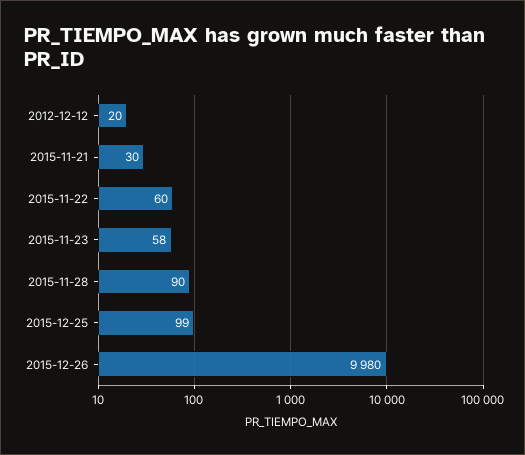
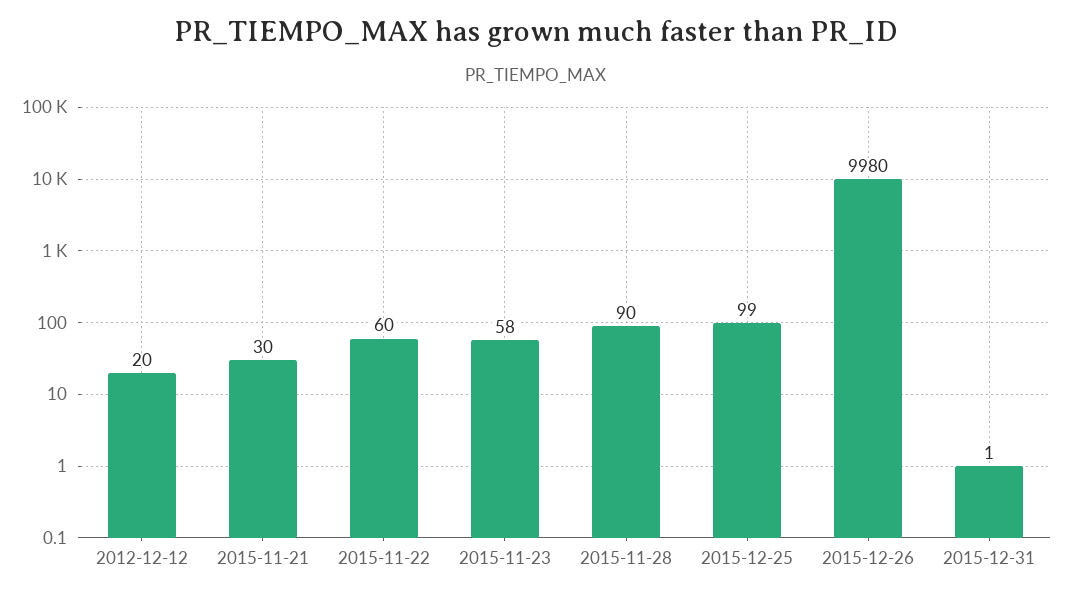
2015-12-31: none -> 1

